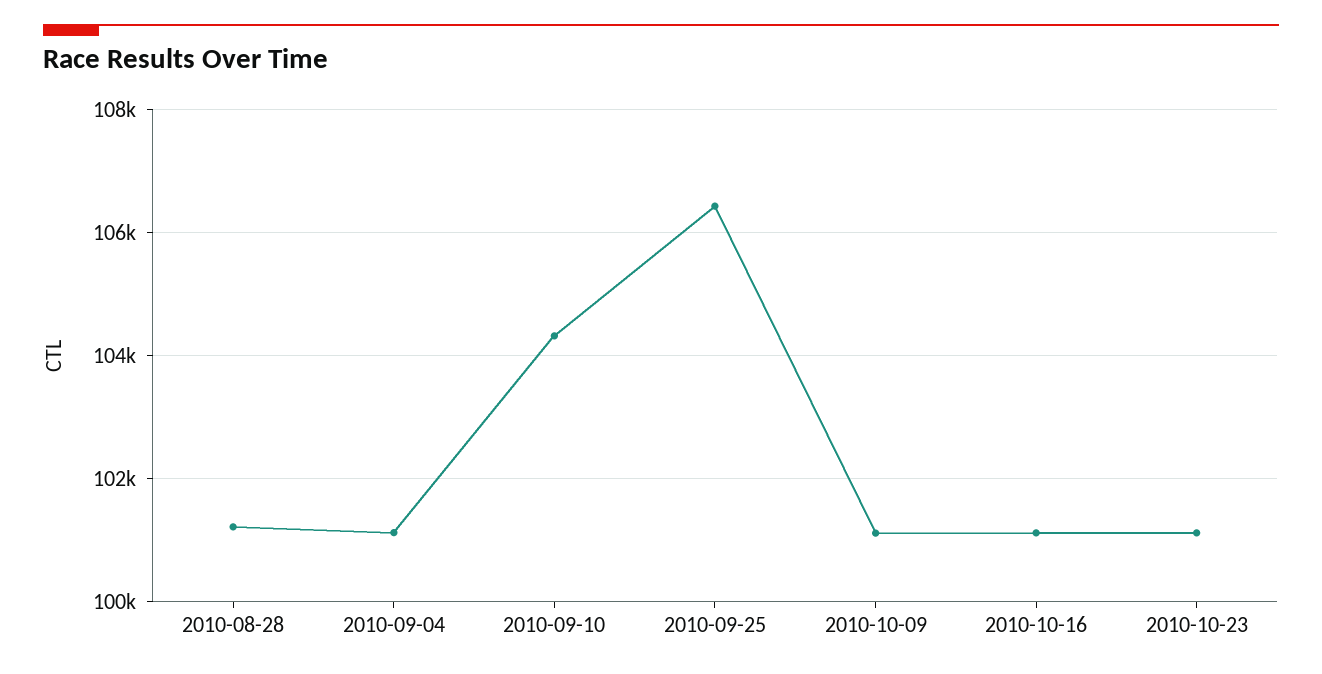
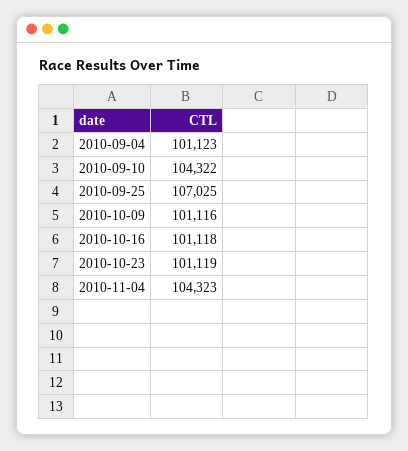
2010-08-28: 101200 -> none
2010-09-25: 106400 -> 107025
2010-11-04: none -> 104323

